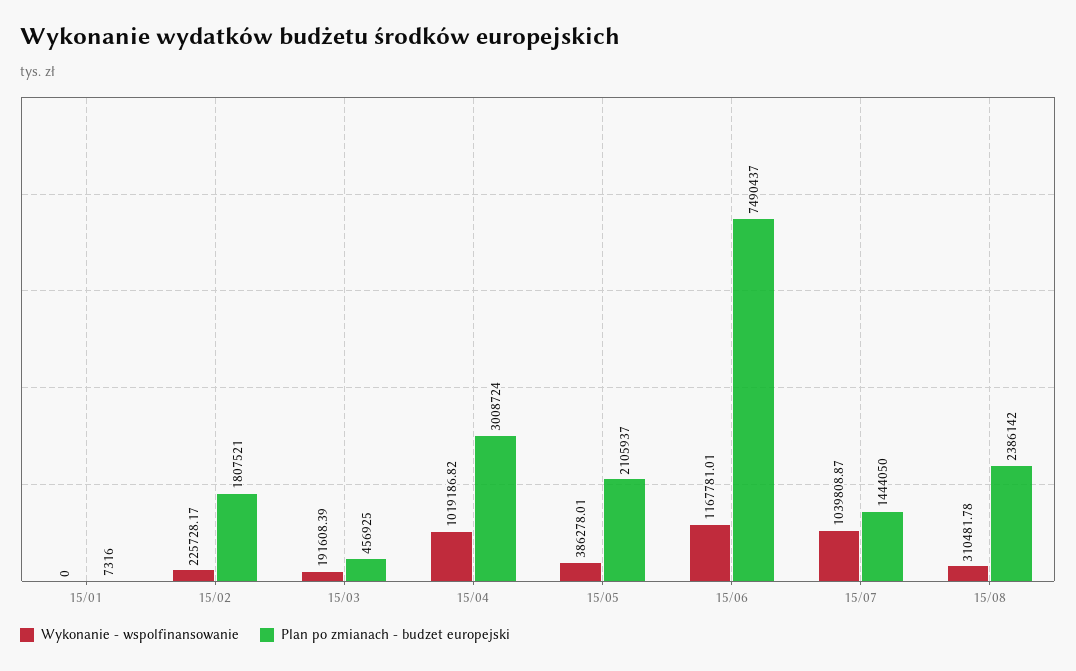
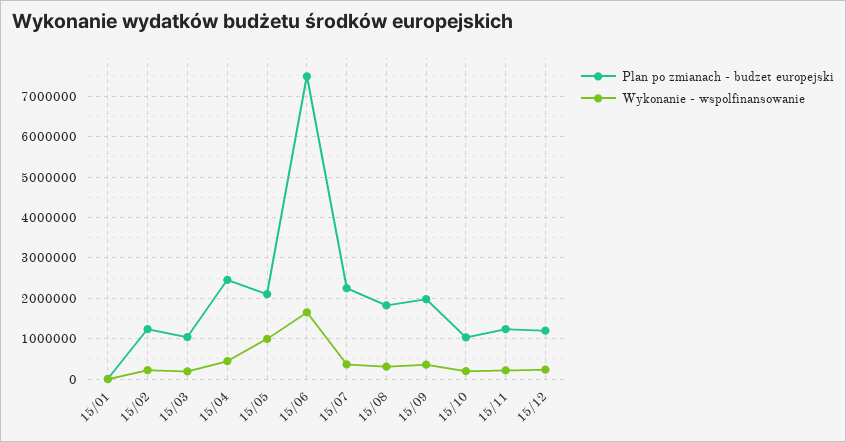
Plan po zmianach - budzet europejski, 15/02: 1807521 -> 1200000
Plan po zmianach - budzet europejski, 15/03: 456925 -> 1000000
Wykonanie - wspolfinansowanie, 15/04: 1019186.82 -> 400000
Plan po zmianach - budzet europejski, 15/04: 3008724 -> 2400000
Wykonanie - wspolfinansowanie, 15/05: 386278.01 -> 1000000
Wykonanie - wspolfinansowanie, 15/06: 1167781.01 -> 1600000
Wykonanie - wspolfinansowanie, 15/07: 1039808.87 -> 400000
Plan po zmianach - budzet europejski, 15/07: 1444050 -> 2200000
Plan po zmianach - budzet europejski, 15/08: 2386142 -> 1800000
Plan po zmianach - budzet europejski, 15/09: none -> 2000000
Wykonanie - wspolfinansowanie, 15/09: none -> 400000
Plan po zmianach - budzet europejski, 15/10: none -> 1000000
Wykonanie - wspolfinansowanie, 15/10: none -> 200000
Plan po zmianach - budzet europejski, 15/11: none -> 1200000
Wykonanie - wspolfinansowanie, 15/11: none -> 200000
Plan po zmianach - budzet europejski, 15/12: none -> 1200000
Wykonanie - wspolfinansowanie, 15/12: none -> 200000

